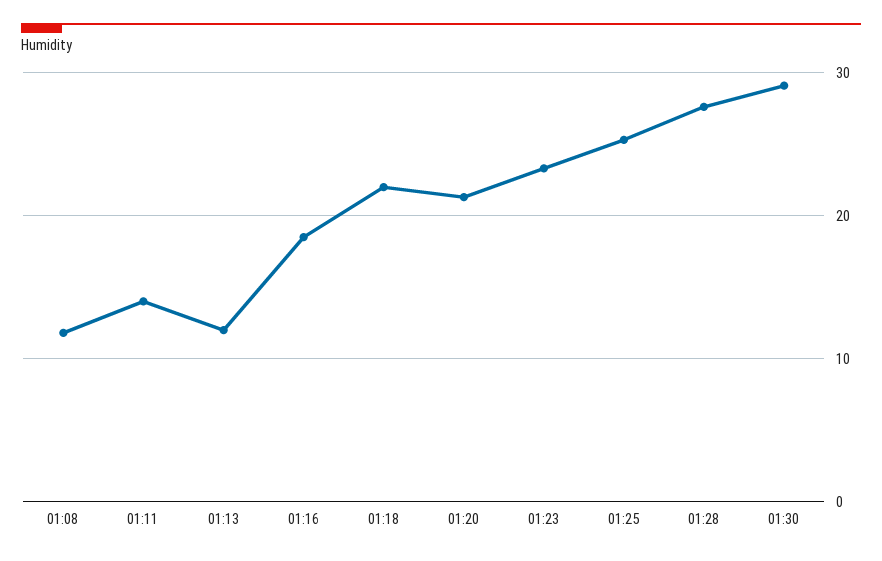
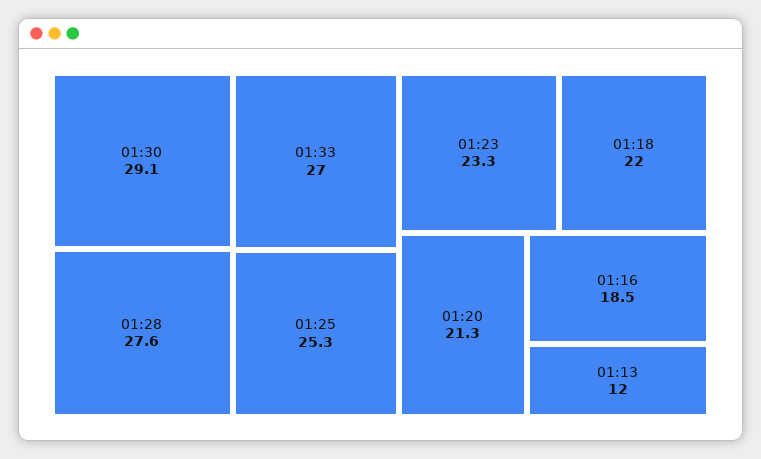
01:08: 12 -> none
01:11: 14 -> none
01:33: none -> 27

